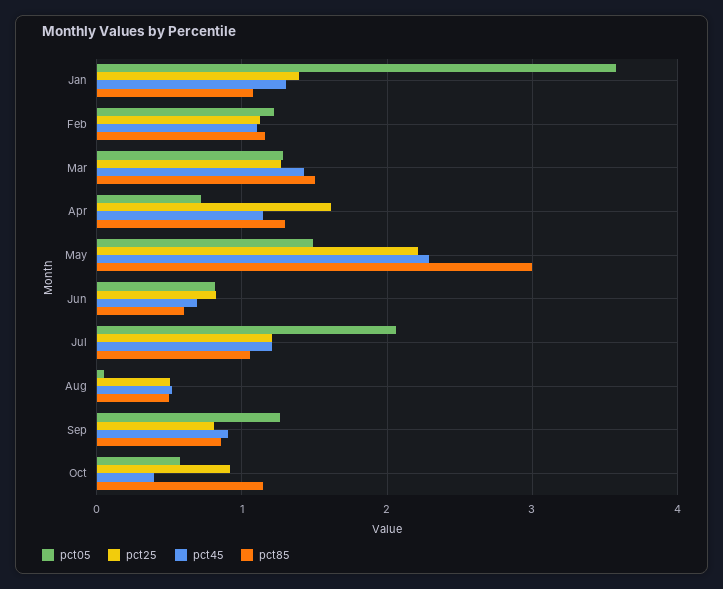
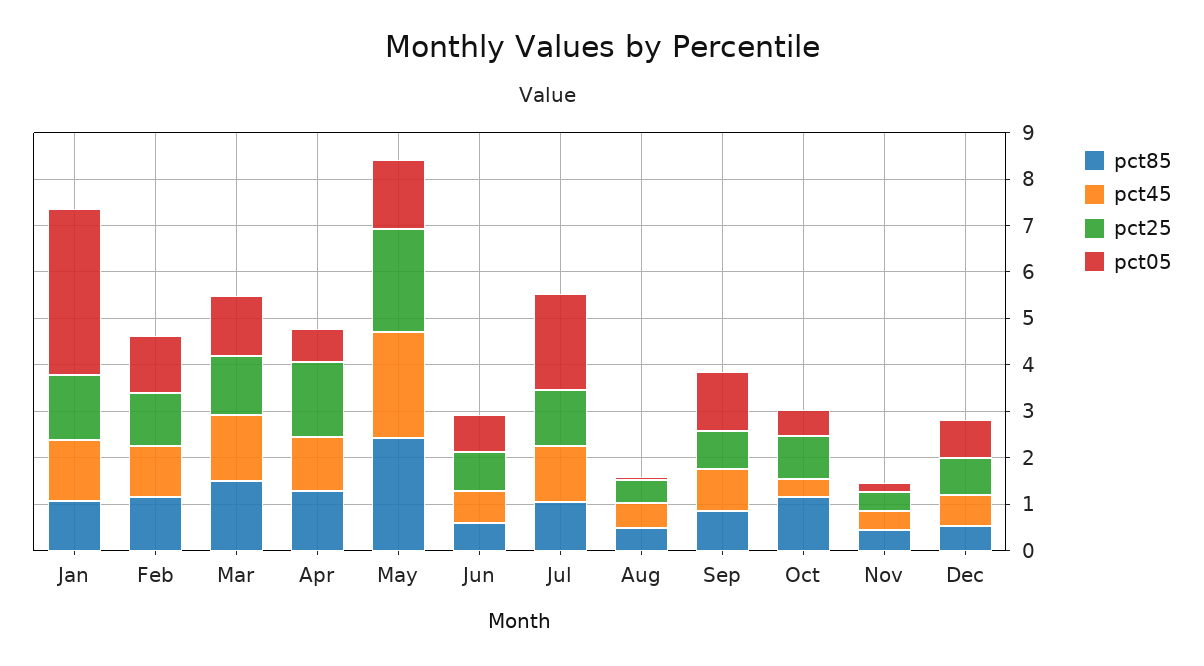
pct85, May: 3 -> 2.4
pct85, Nov: none -> 0.4
pct45, Nov: none -> 0.4
pct25, Nov: none -> 0.4
pct05, Nov: none -> 0.2
pct85, Dec: none -> 0.6
pct45, Dec: none -> 0.6
pct25, Dec: none -> 0.8
pct05, Dec: none -> 0.8

